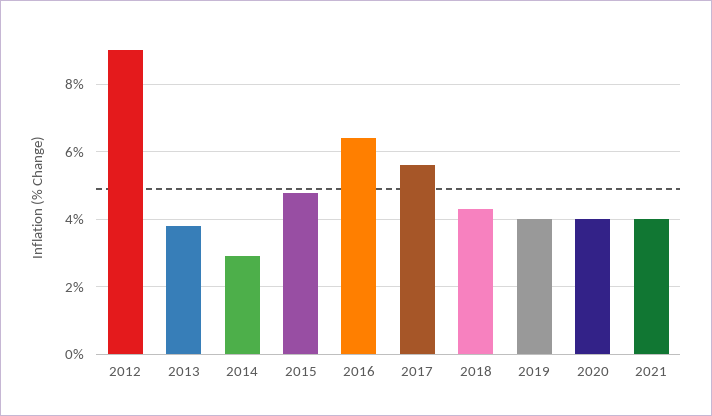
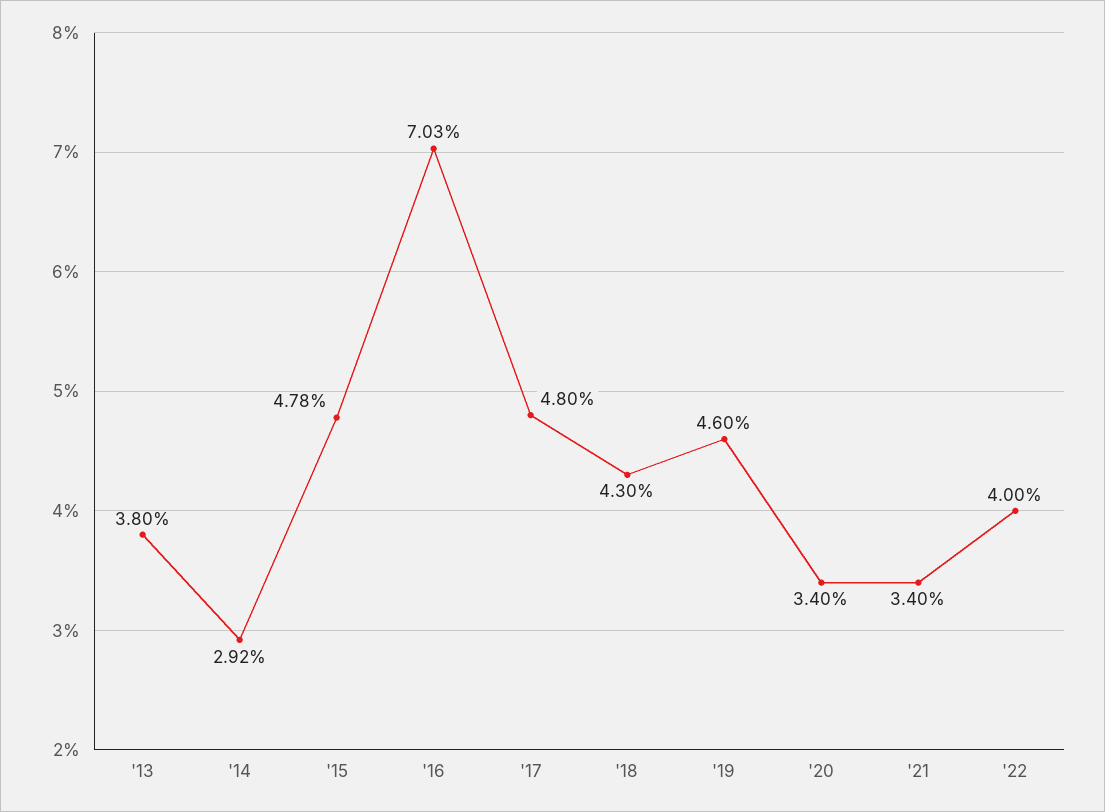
2012: 9 -> none
2016: 6.4 -> 7.03
2017: 5.6 -> 4.8
2019: 4 -> 4.6
2020: 4 -> 3.4
2021: 4 -> 3.4
'22: none -> 4

